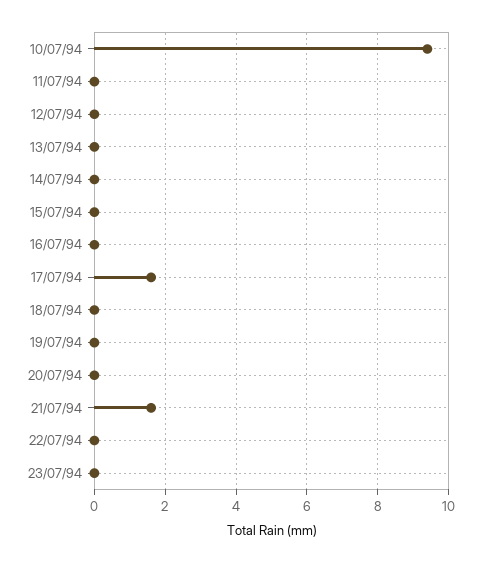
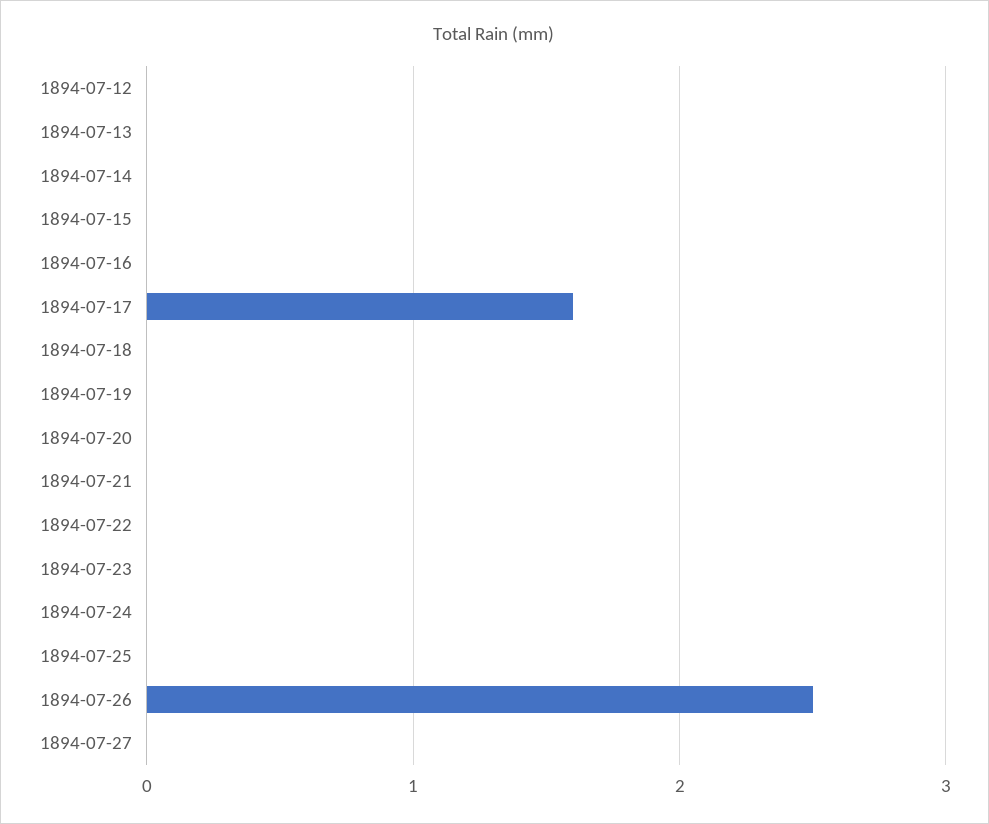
10/07/94: 9.5 -> none
11/07/94: 0 -> none
21/07/94: 1.5 -> 0
1894-07-24: none -> 0
1894-07-25: none -> 0
1894-07-26: none -> 2.5
1894-07-27: none -> 0

